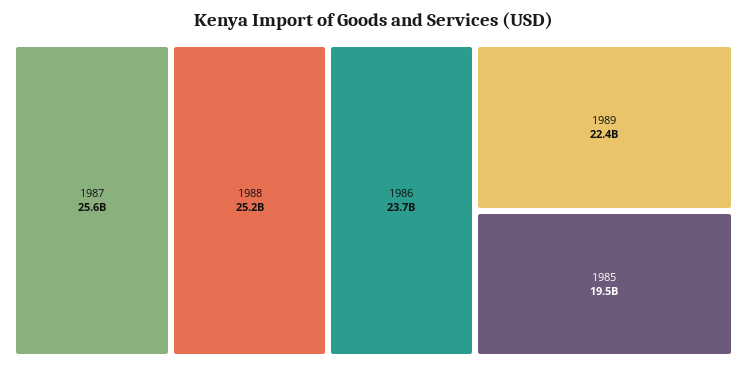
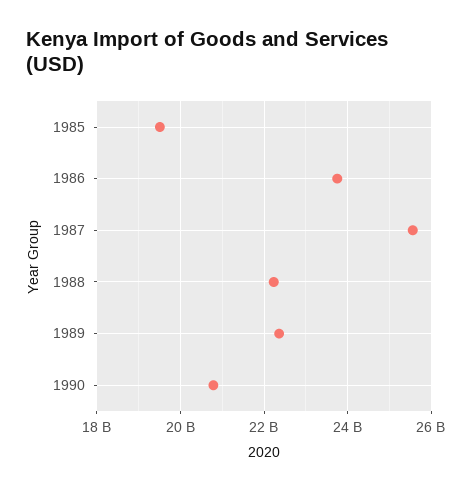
1988: 25200000000 -> 22200000000
1990: none -> 20800000000

